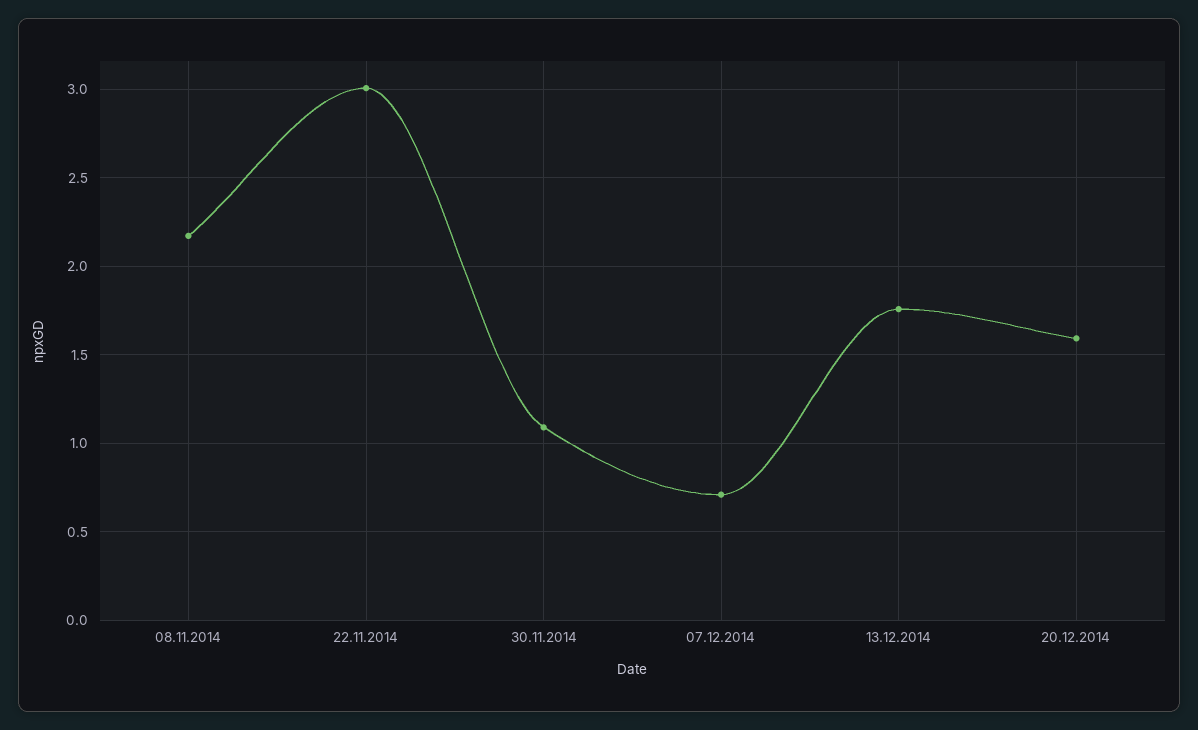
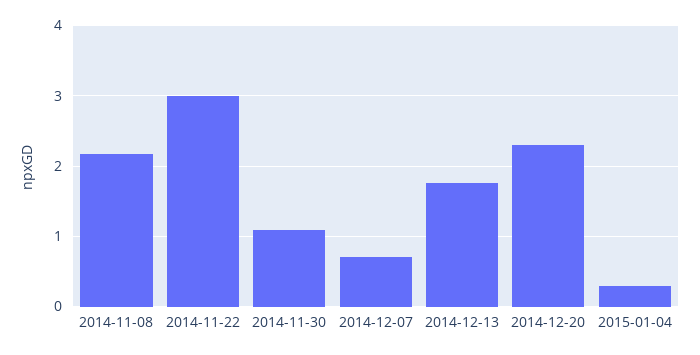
20.12.2014: 1.6 -> 2.3
2015-01-04: none -> 0.3

